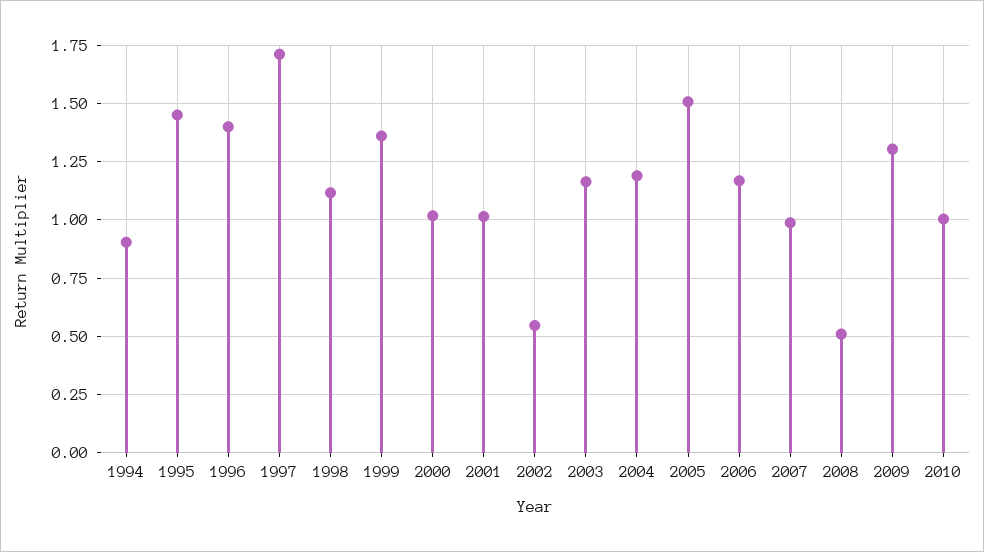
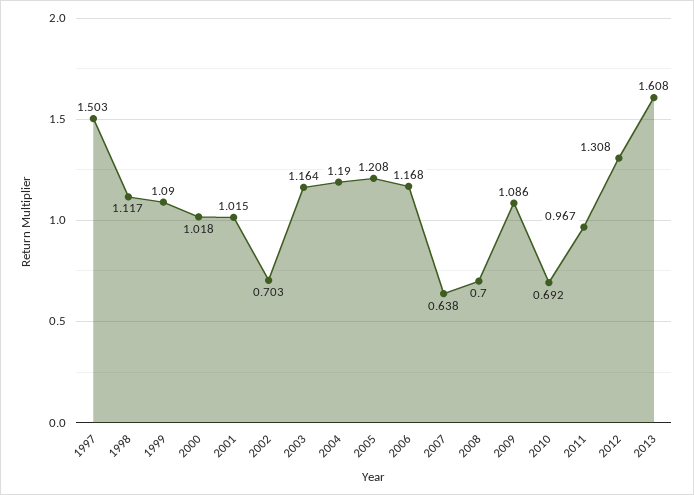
1994: 0.9 -> none
1995: 1.45 -> none
1996: 1.4 -> none
1997: 1.7 -> 1.503
1999: 1.35 -> 1.09
2002: 0.55 -> 0.703
2005: 1.5 -> 1.208
2007: 1 -> 0.638
2008: 0.5 -> 0.7
2009: 1.3 -> 1.086
2010: 1 -> 0.692
2011: none -> 0.967
2012: none -> 1.308
2013: none -> 1.608

